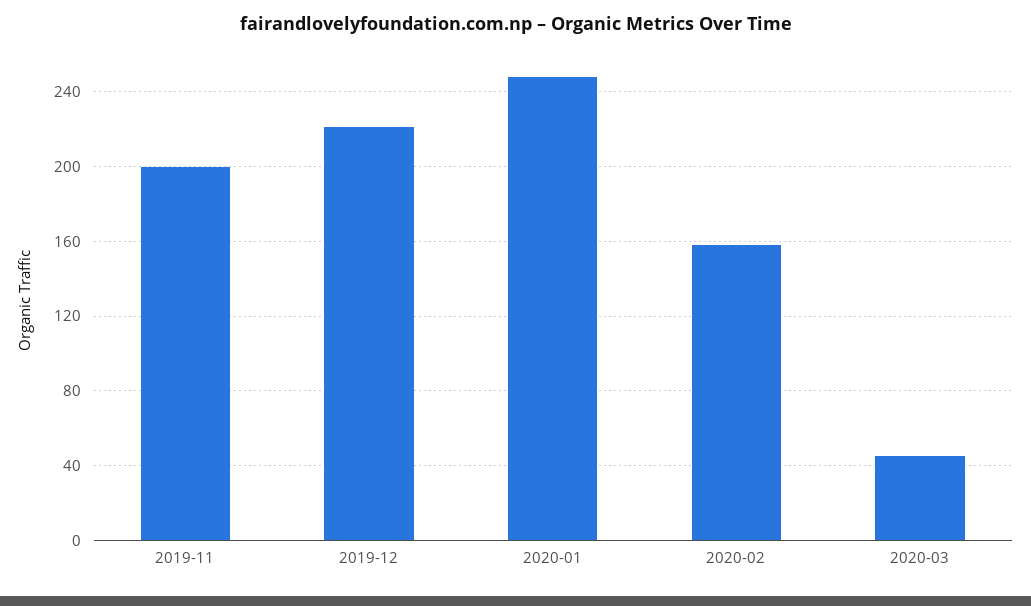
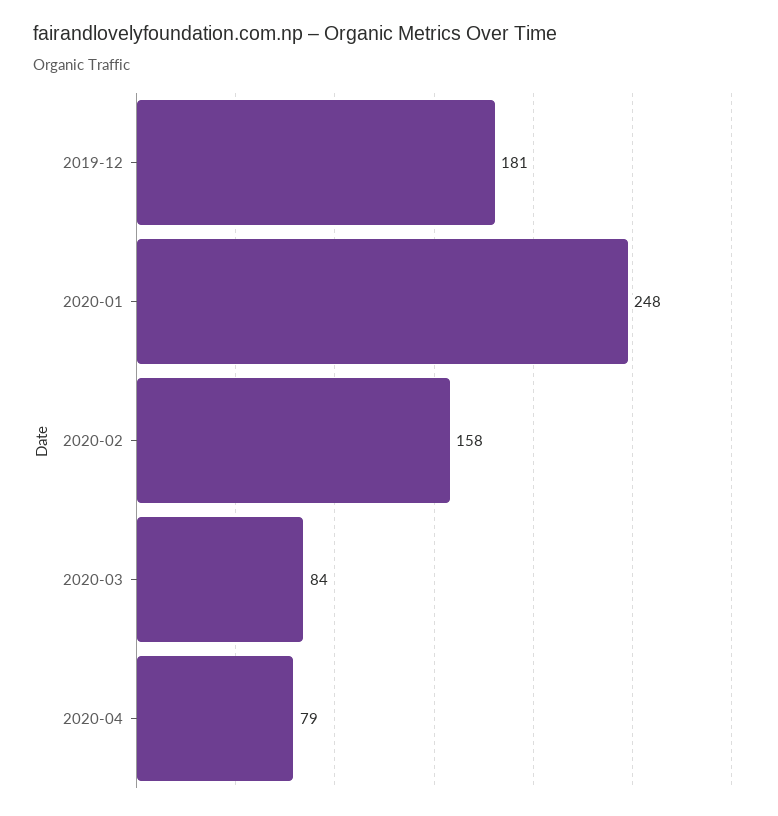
2019-11: 200 -> none
2019-12: 220 -> 181
2020-03: 45 -> 84
2020-04: none -> 79

